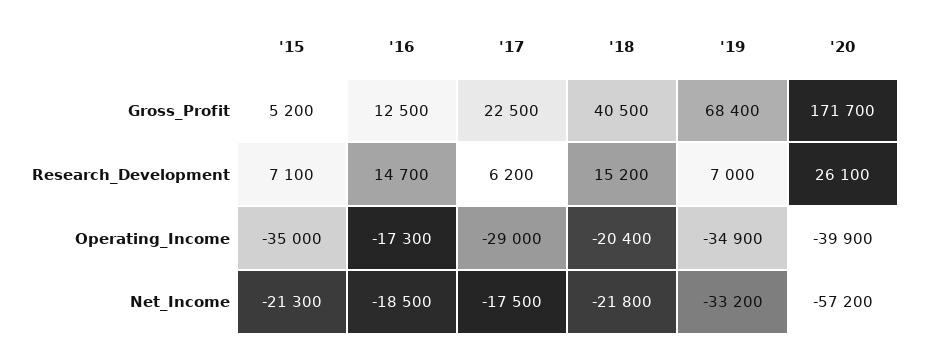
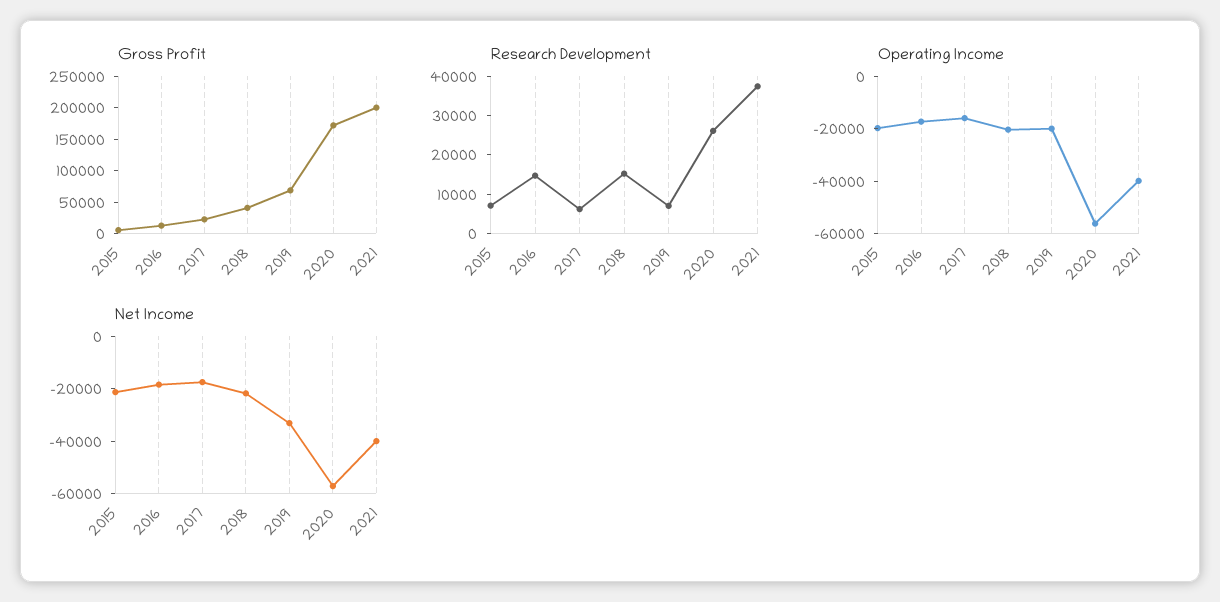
Operating_Income, '15: -35000 -> -20000
Operating_Income, '17: -29000 -> -15000
Operating_Income, '19: -34900 -> -20000
Operating_Income, '20: -39900 -> -55000
Gross_Profit, 2021: none -> 200000
Research_Development, 2021: none -> 37500
Operating_Income, 2021: none -> -40000
Net_Income, 2021: none -> -40000

